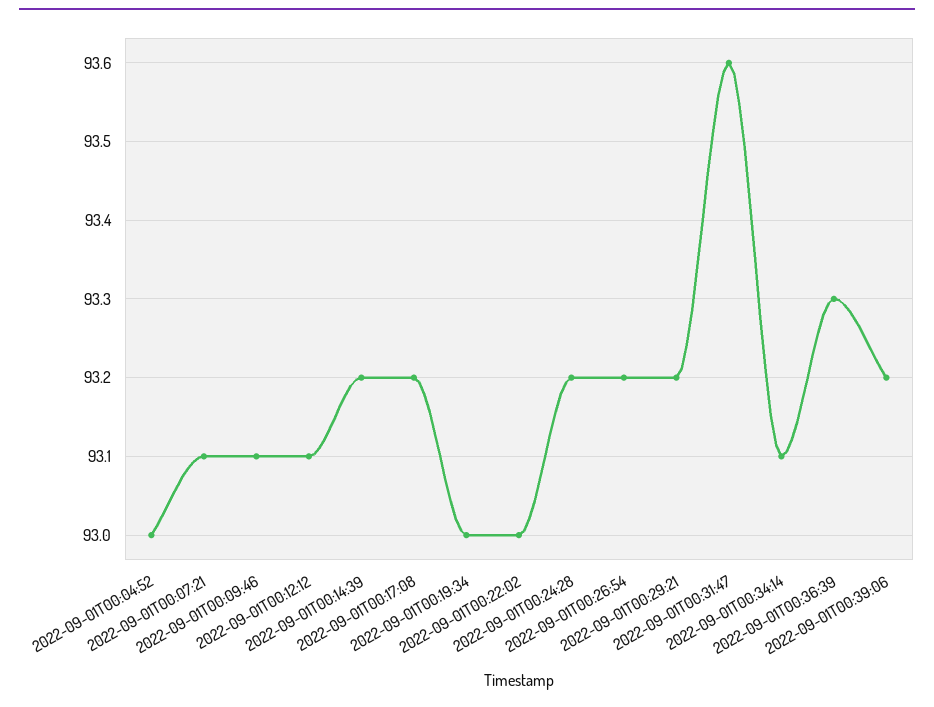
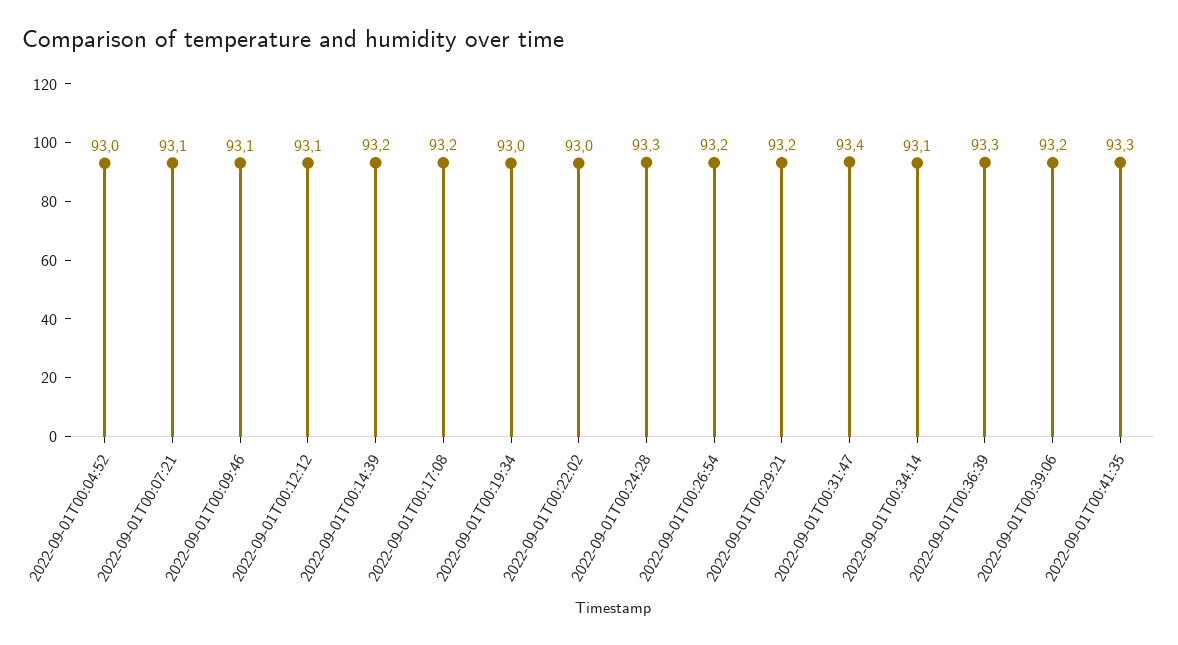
2022-09-01T00:24:28: 93.2 -> 93.3
2022-09-01T00:31:47: 93.6 -> 93.4
2022-09-01T00:41:35: none -> 93.3

